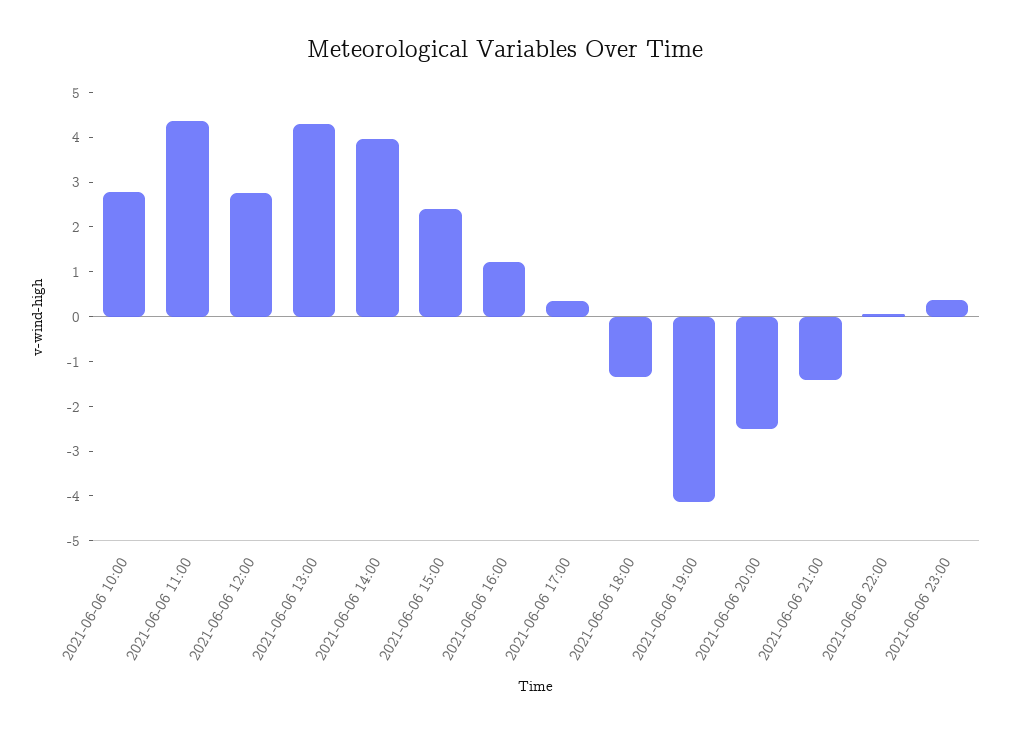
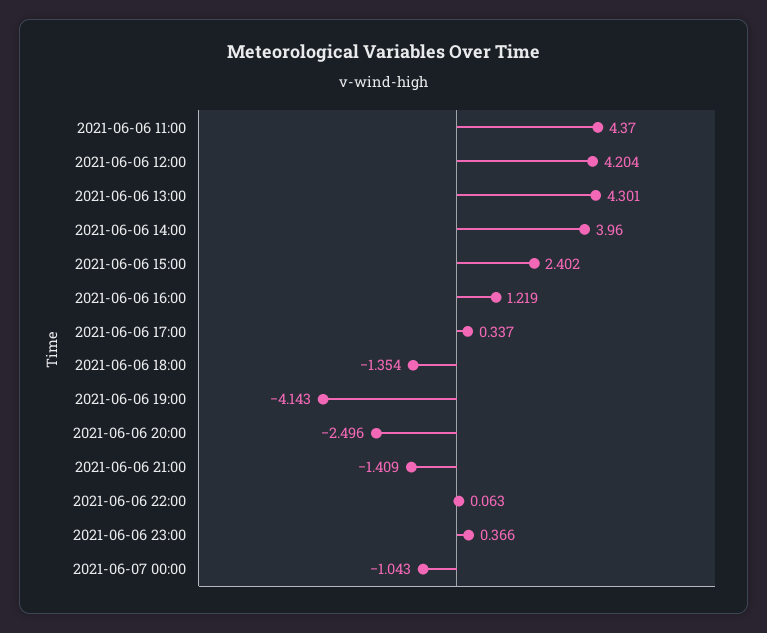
2021-06-06 10:00: 2.8 -> none
2021-06-06 12:00: 2.8 -> 4.204
2021-06-07 00:00: none -> -1.043

